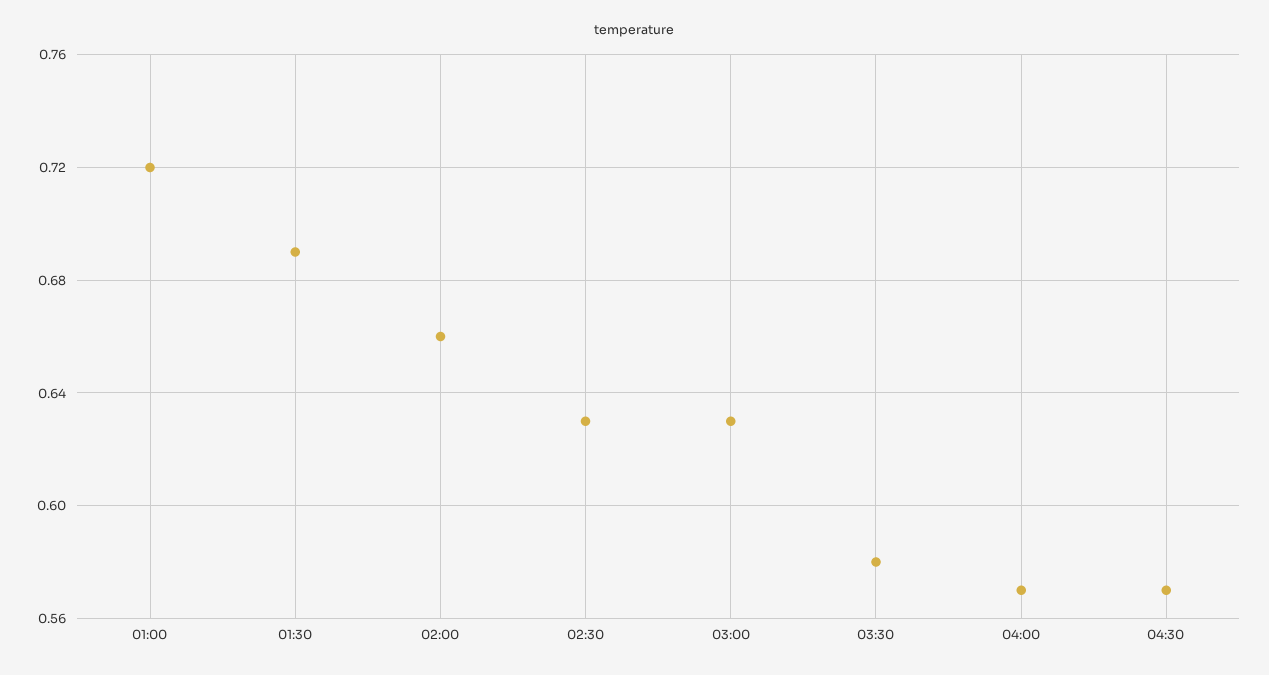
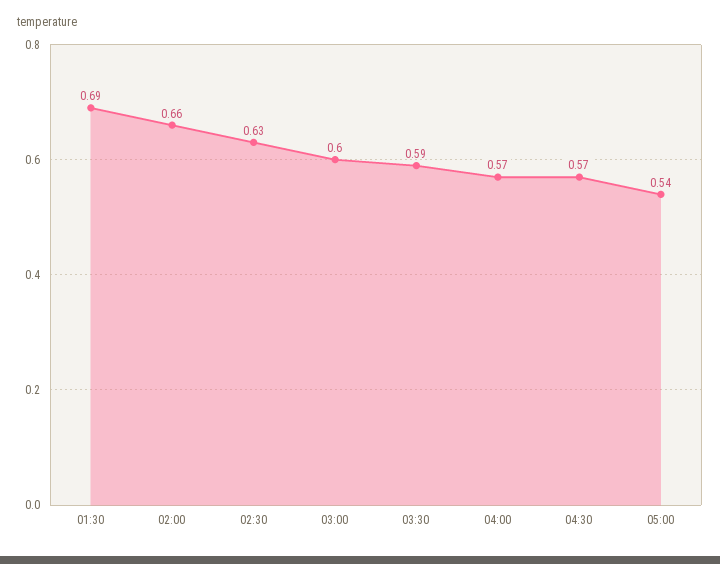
01:00: 0.72 -> none
03:00: 0.63 -> 0.6
03:30: 0.58 -> 0.59
05:00: none -> 0.54

